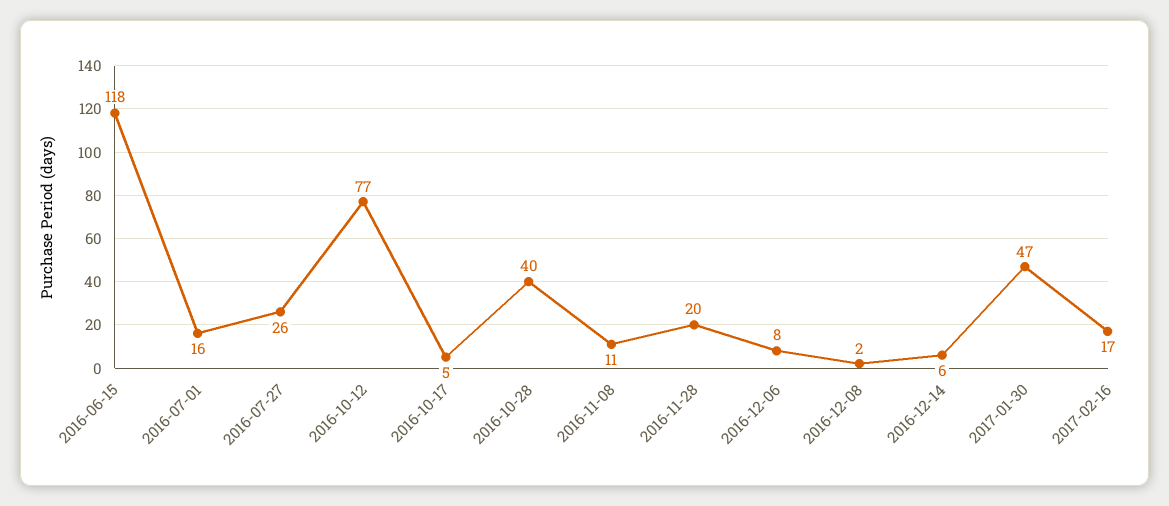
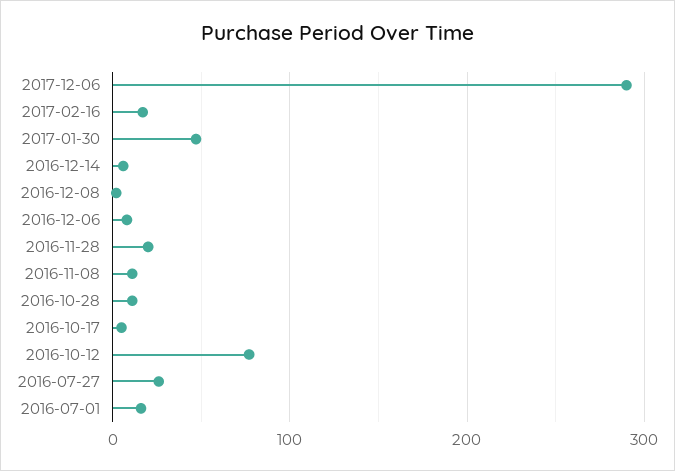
2016-06-15: 118 -> none
2016-10-28: 40 -> 10
2017-12-06: none -> 290

